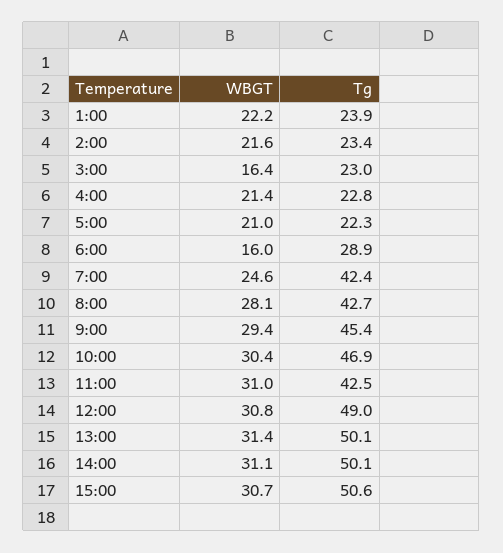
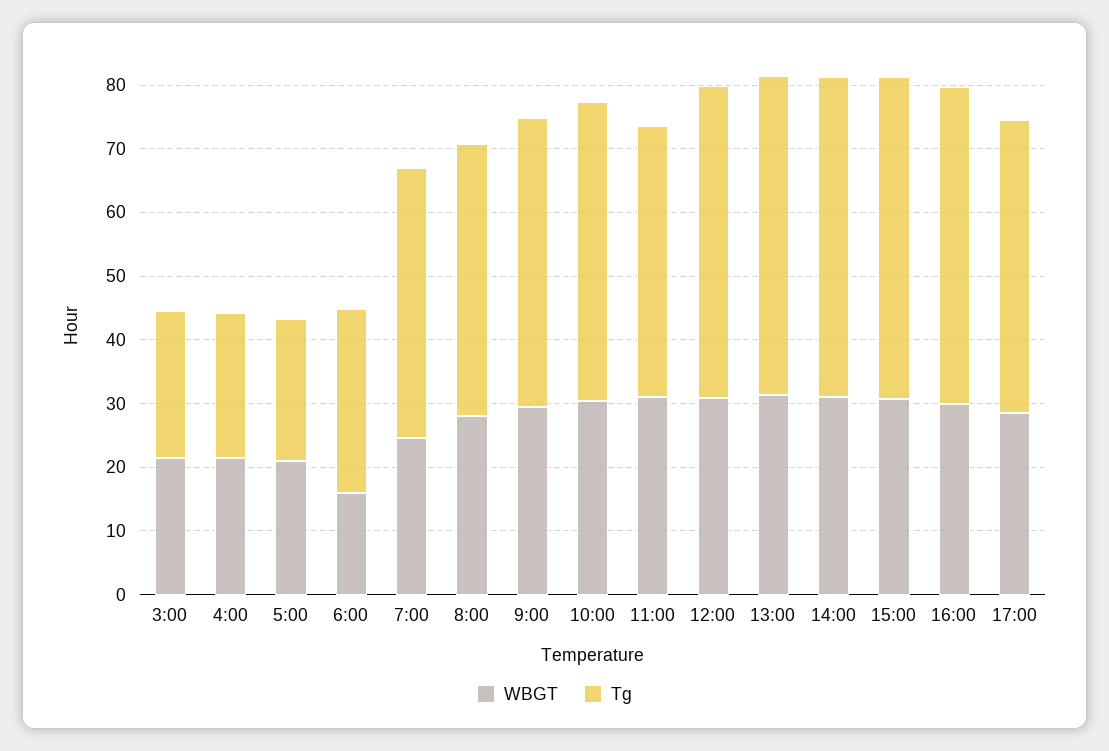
WBGT, 1:00: 22.2 -> none
Tg, 1:00: 23.9 -> none
WBGT, 2:00: 21.6 -> none
Tg, 2:00: 23.4 -> none
WBGT, 3:00: 16.4 -> 22
WBGT, 16:00: none -> 30
Tg, 16:00: none -> 50
WBGT, 17:00: none -> 28
Tg, 17:00: none -> 46

